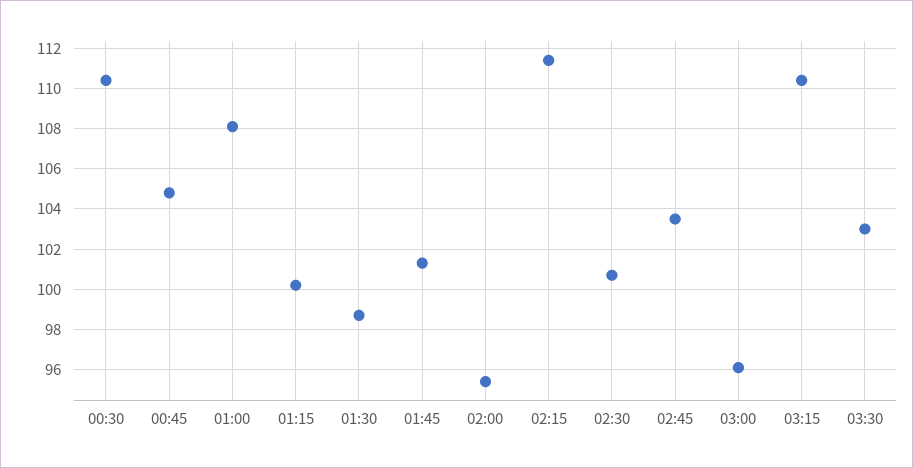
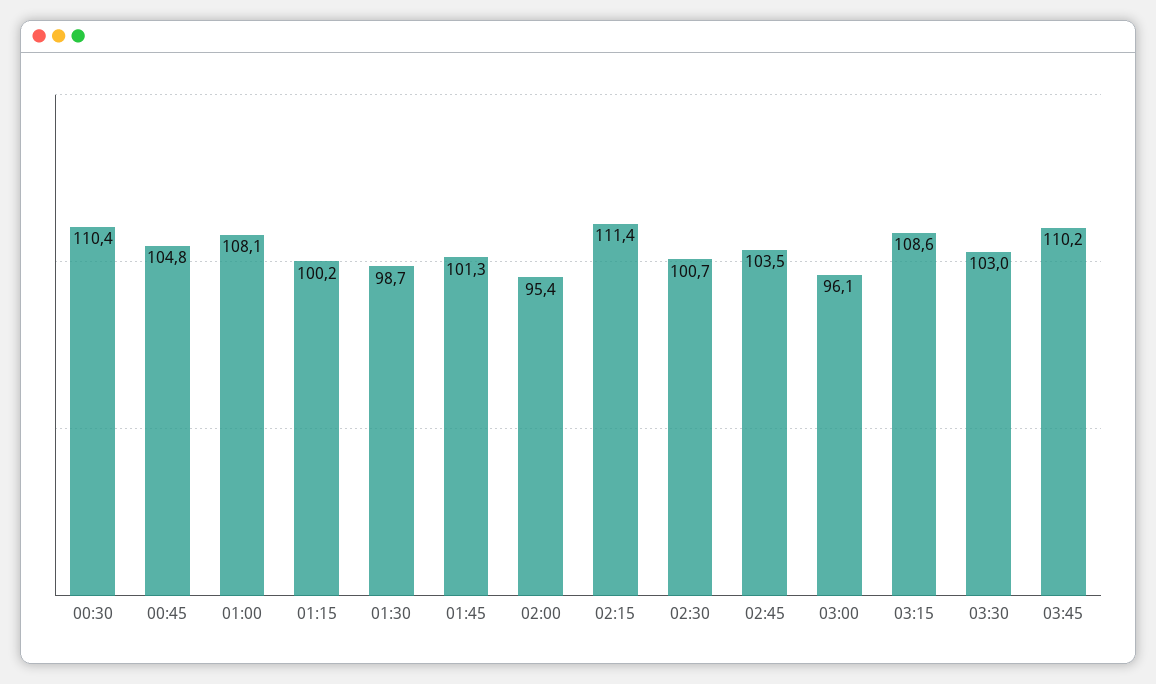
03:15: 110.5 -> 108.6
03:45: none -> 110.2

